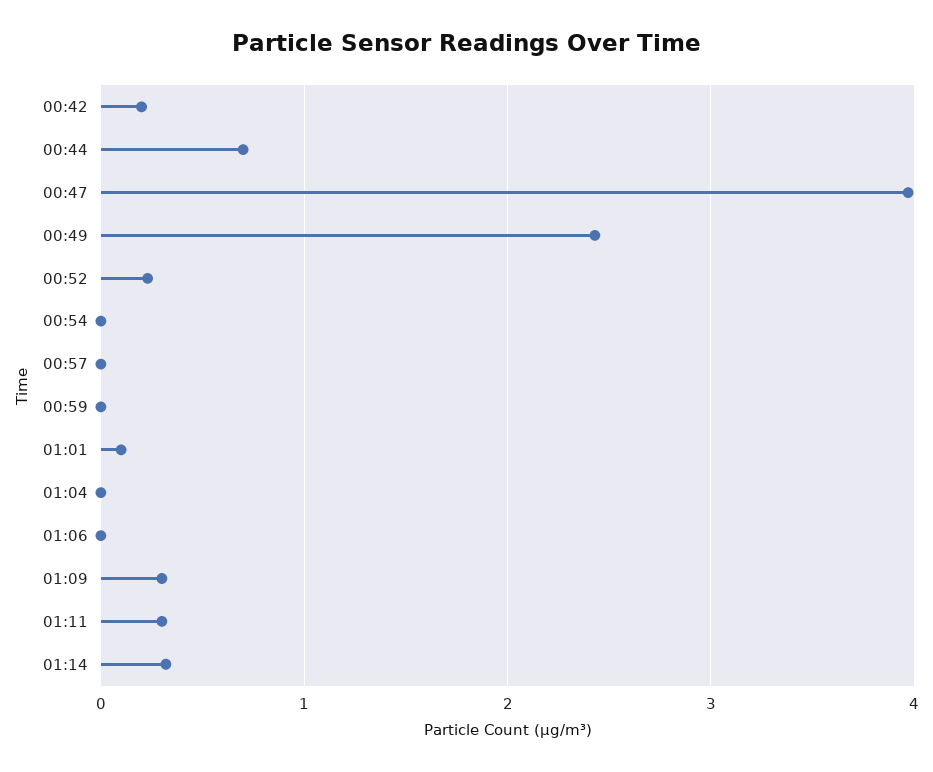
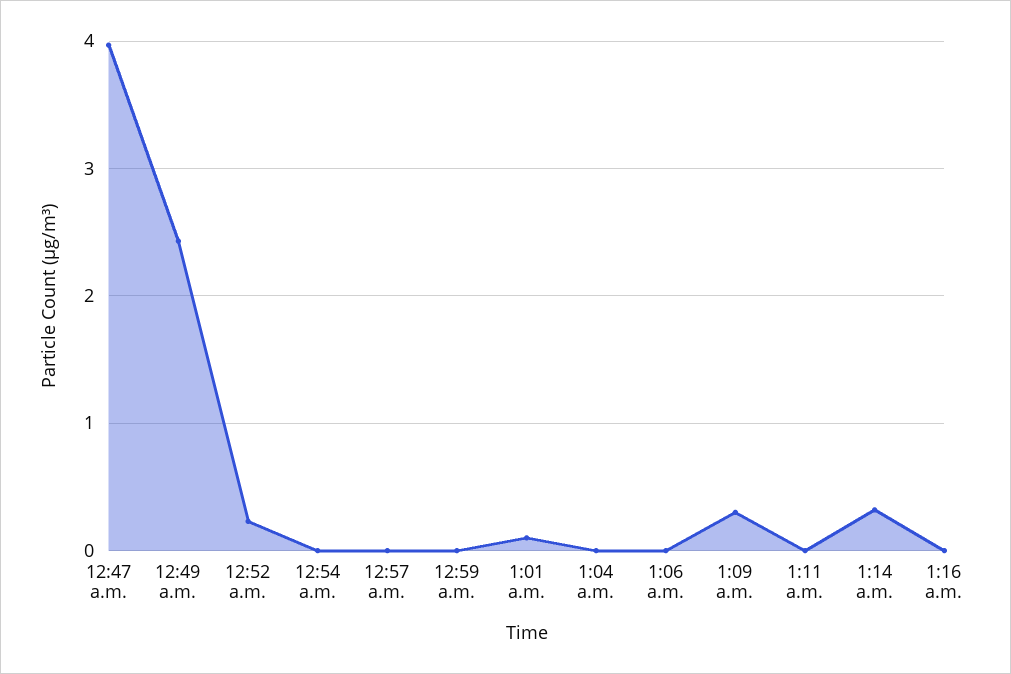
00:42: 0.2 -> none
00:44: 0.7 -> none
01:11: 0.3 -> 0
1:16 a.m.: none -> 0

